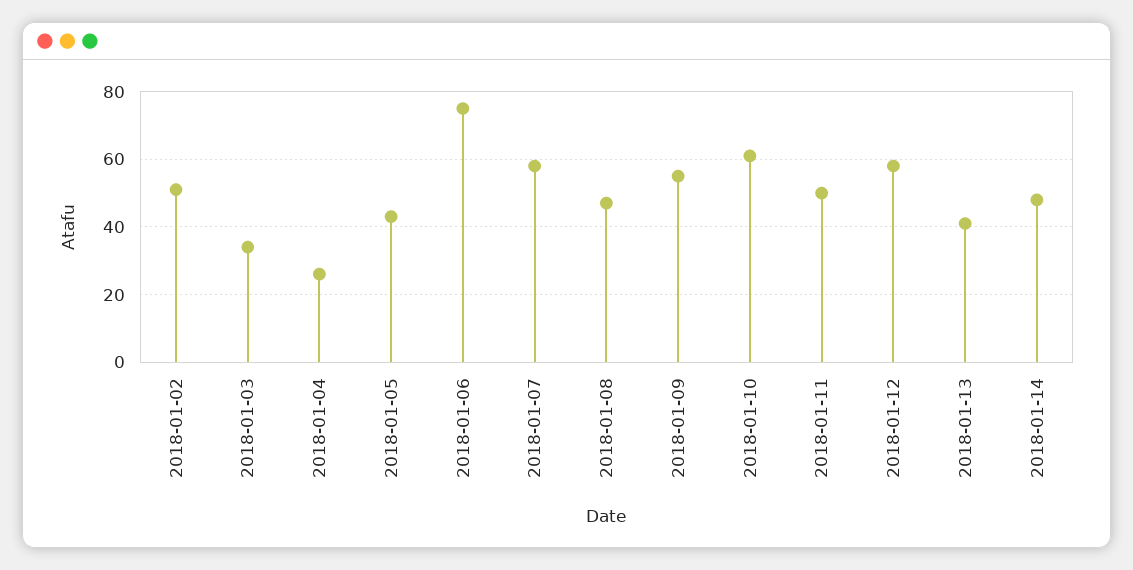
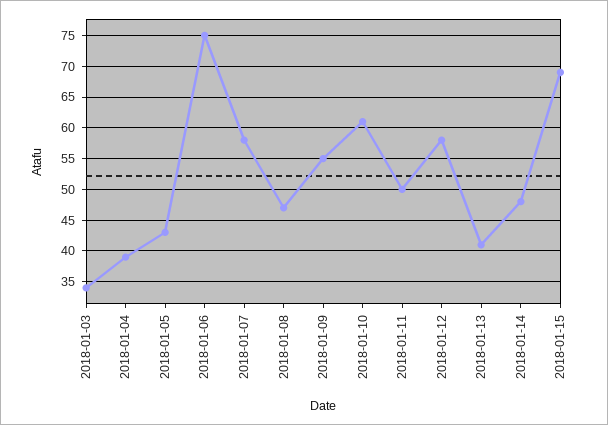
2018-01-02: 50 -> none
2018-01-04: 25 -> 39
2018-01-15: none -> 69

